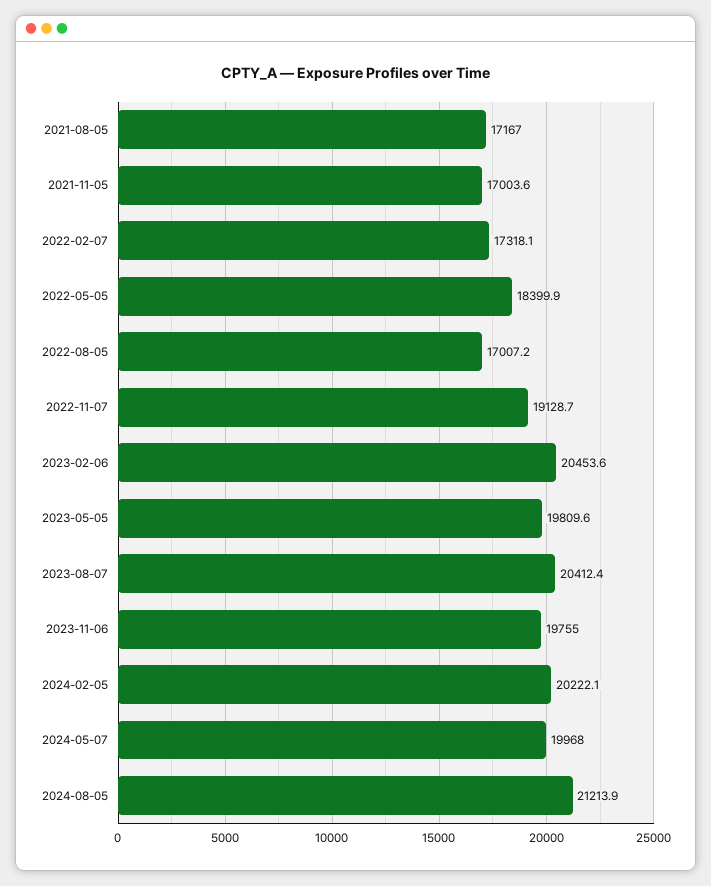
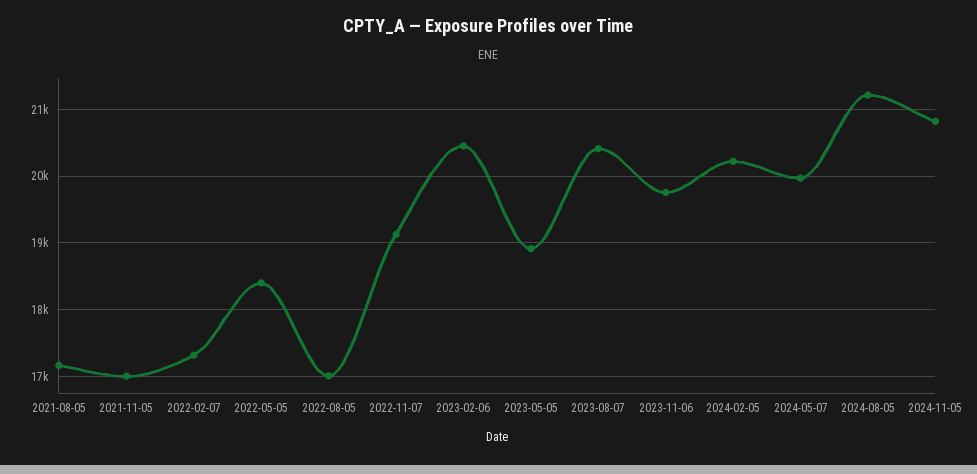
2023-05-05: 19809.6 -> 18900
2024-11-05: none -> 20800

